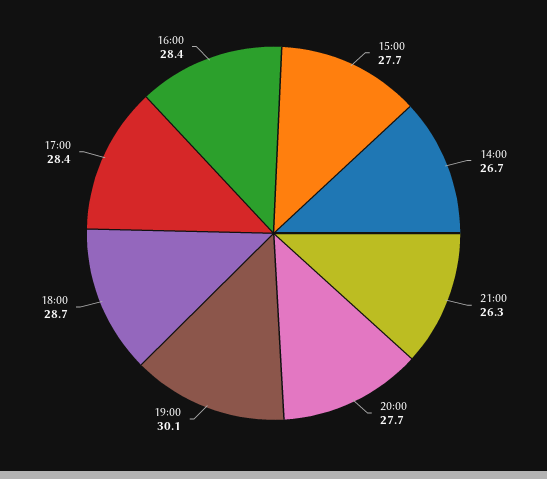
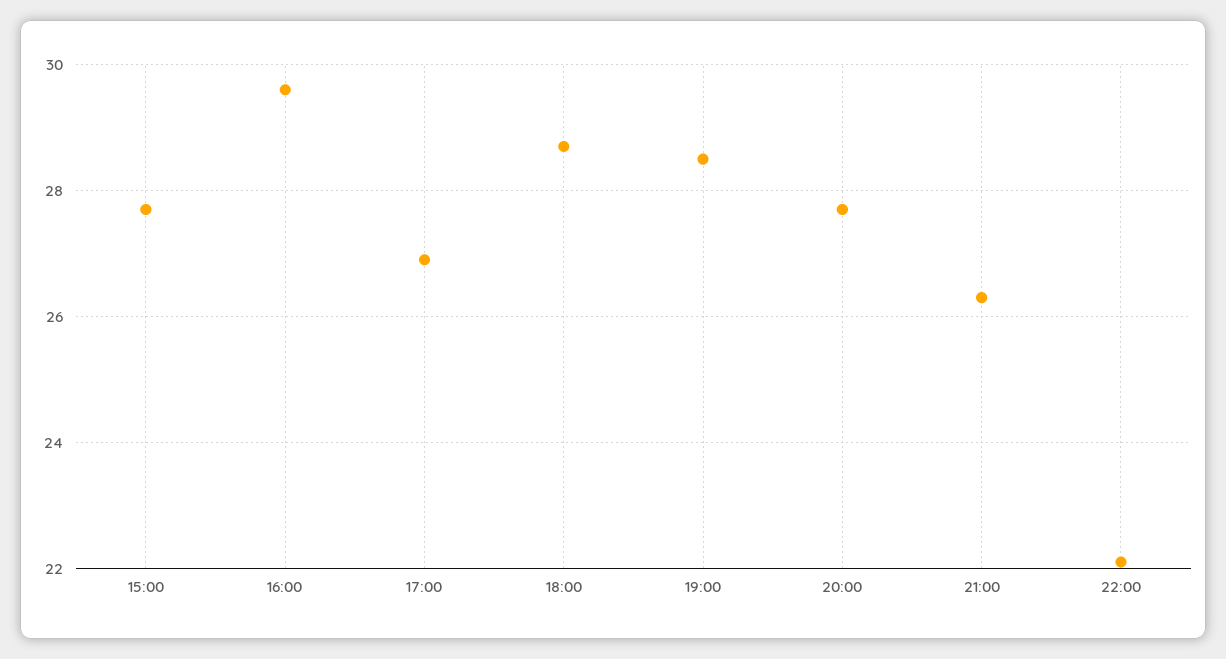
14:00: 26.7 -> none
19:00: 30.1 -> 28.5
17:00: 28.4 -> 27
16:00: 28.4 -> 29.5
22:00: none -> 22

